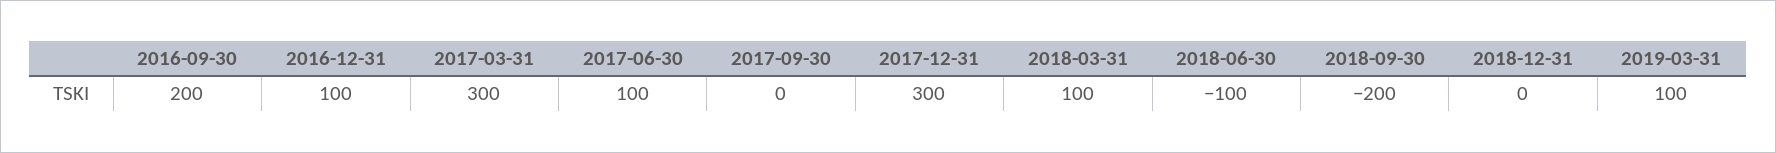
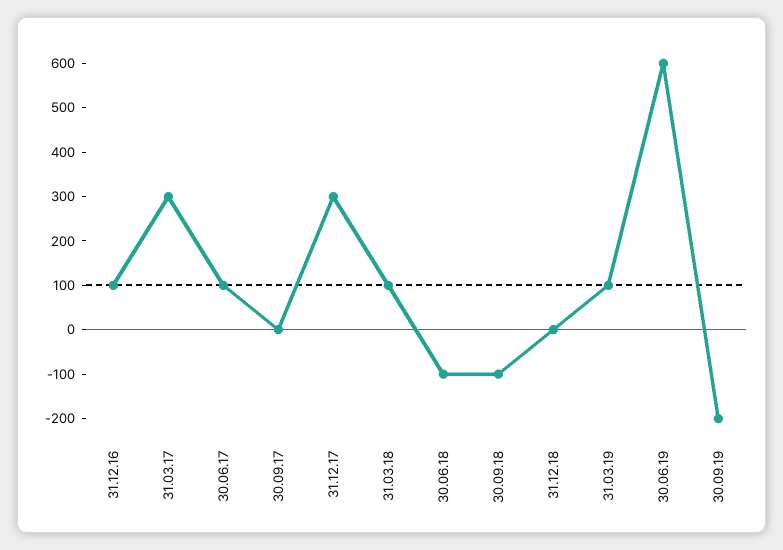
2016-09-30: 200 -> none
2018-09-30: -200 -> -100
30.06.19: none -> 600
30.09.19: none -> -200

